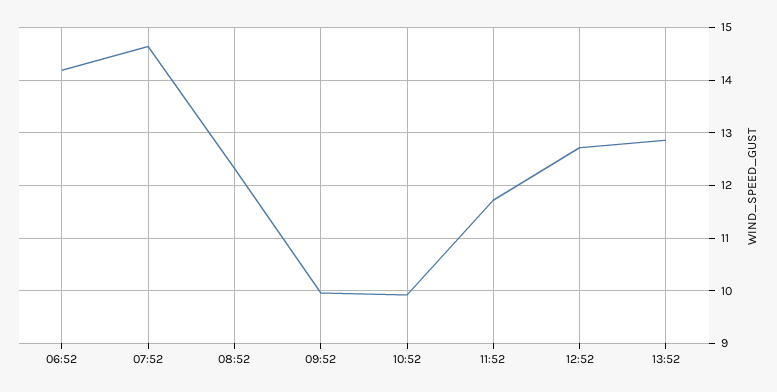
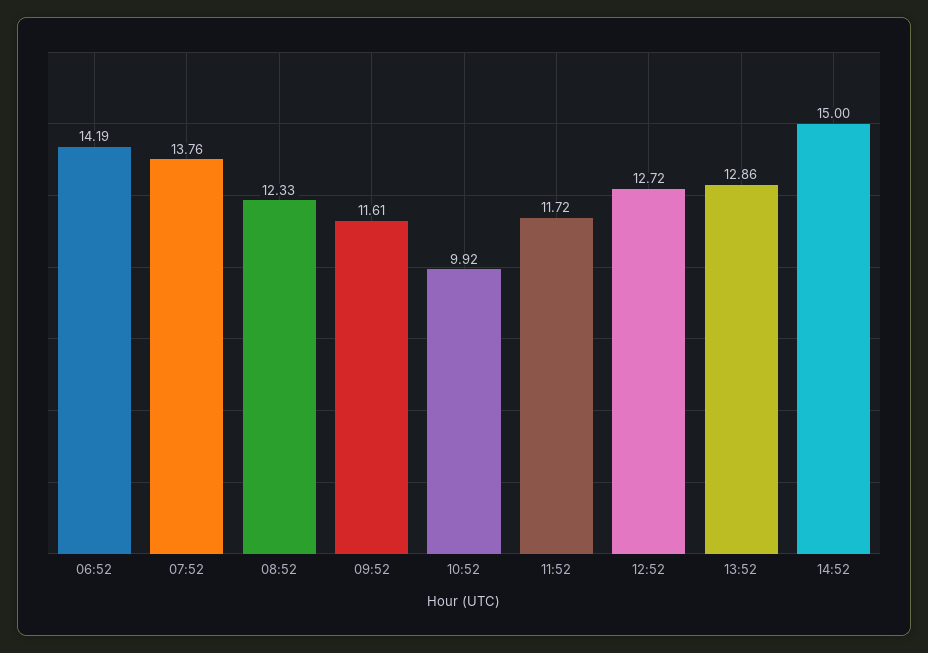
07:52: 14.6 -> 13.76
09:52: 10 -> 11.61
14:52: none -> 15

